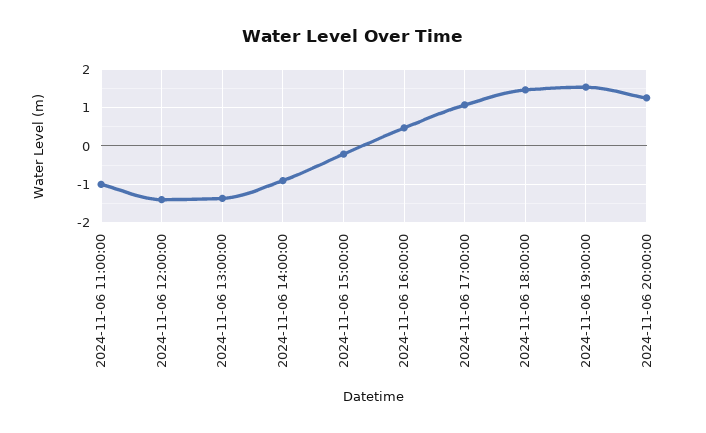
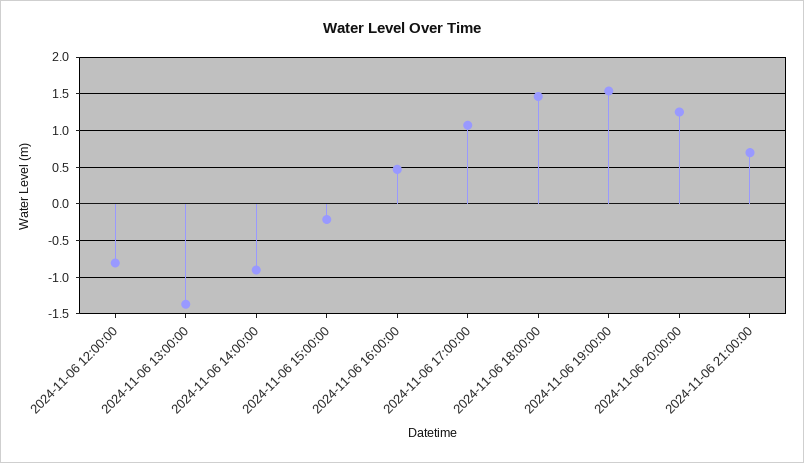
2024-11-06 11:00:00: -1 -> none
2024-11-06 12:00:00: -1.4 -> -0.8
2024-11-06 21:00:00: none -> 0.7

